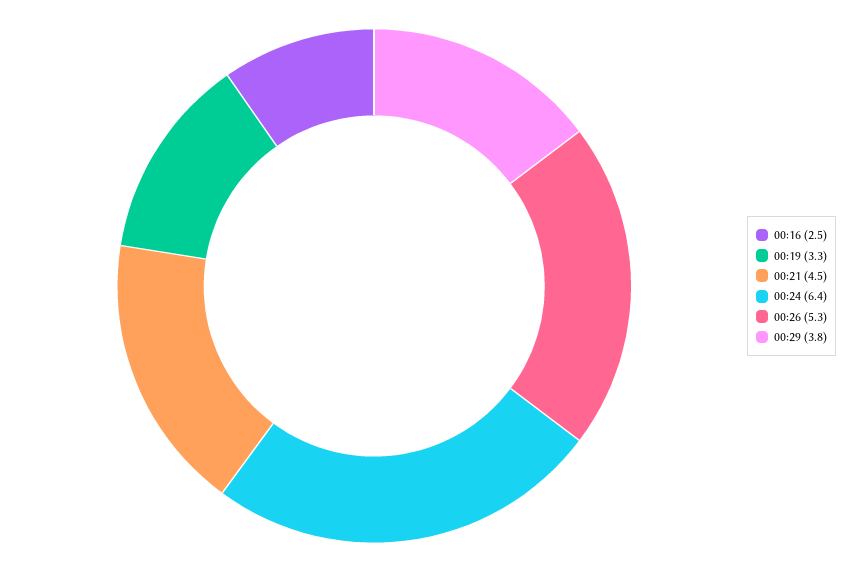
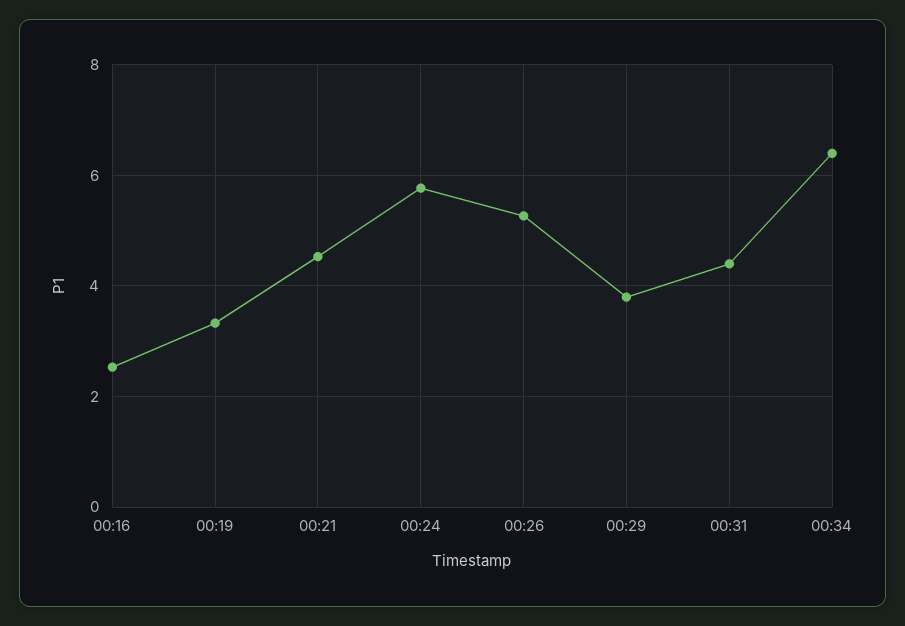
00:24: 6.4 -> 5.8
00:31: none -> 4.4
00:34: none -> 6.4

